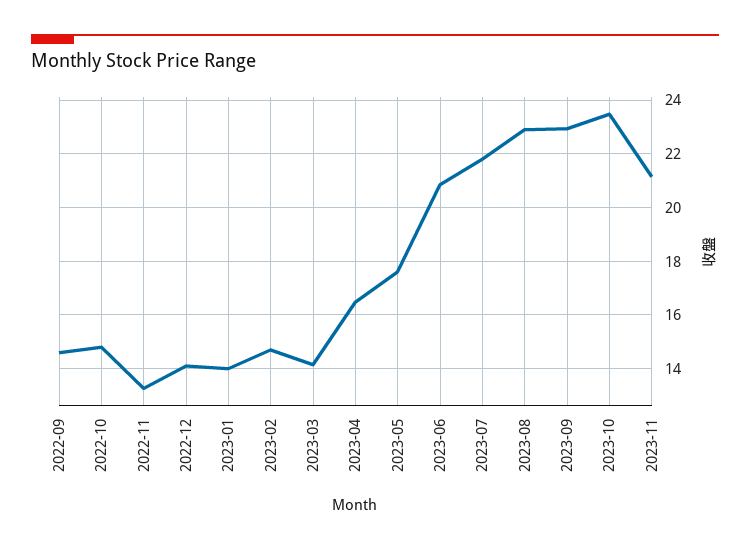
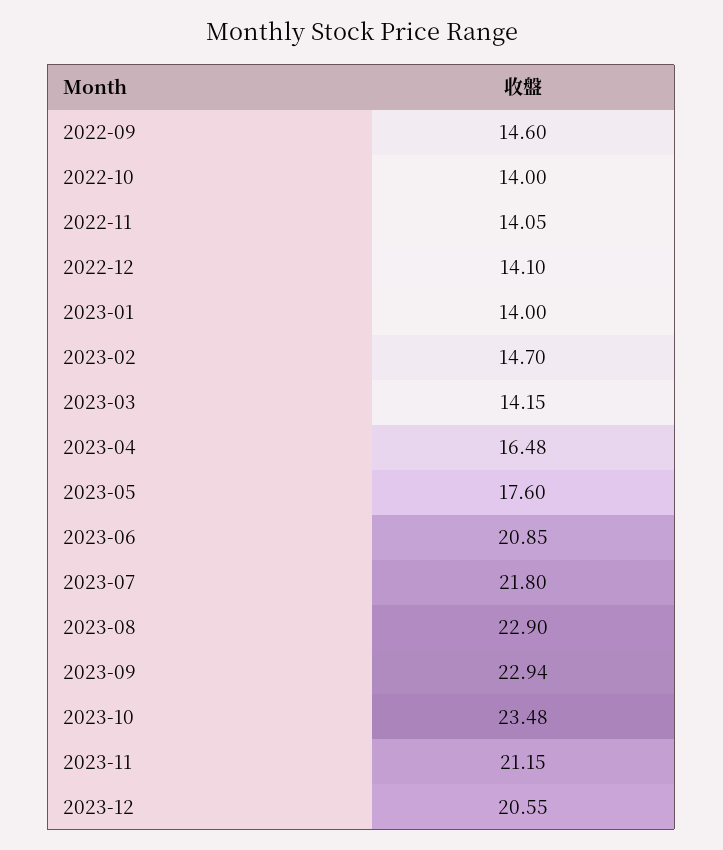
2022-10: 14.75 -> 14
2022-11: 13.25 -> 14.05
2023-12: none -> 20.55

